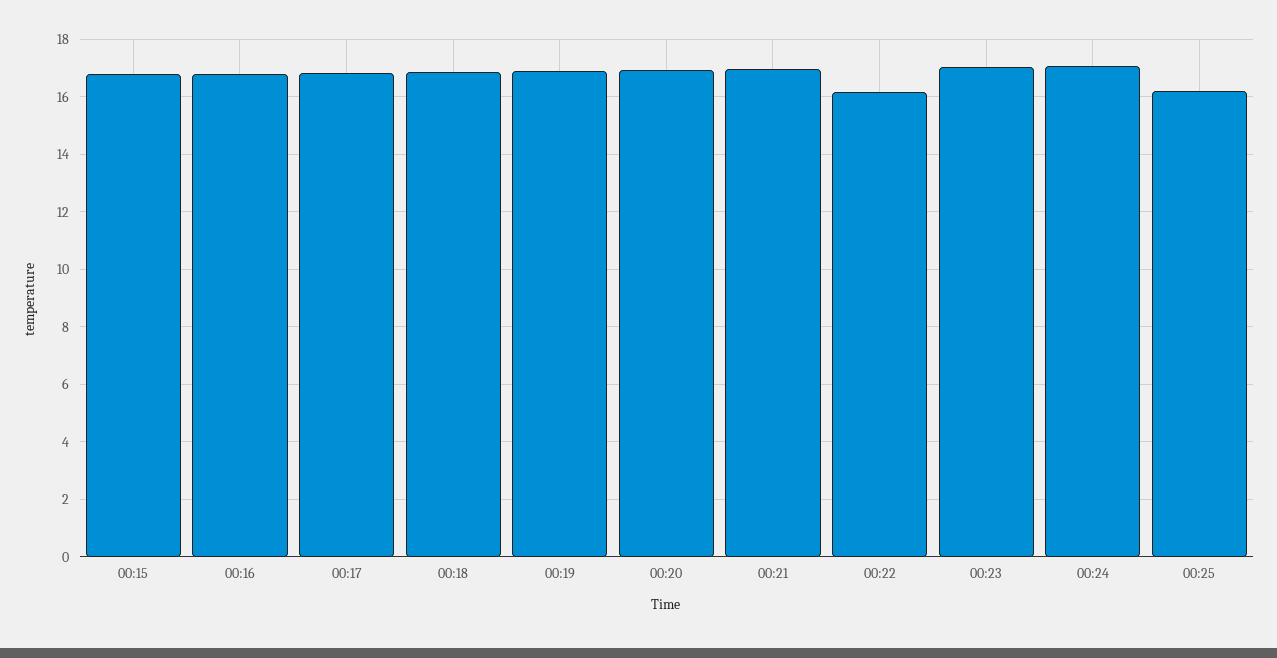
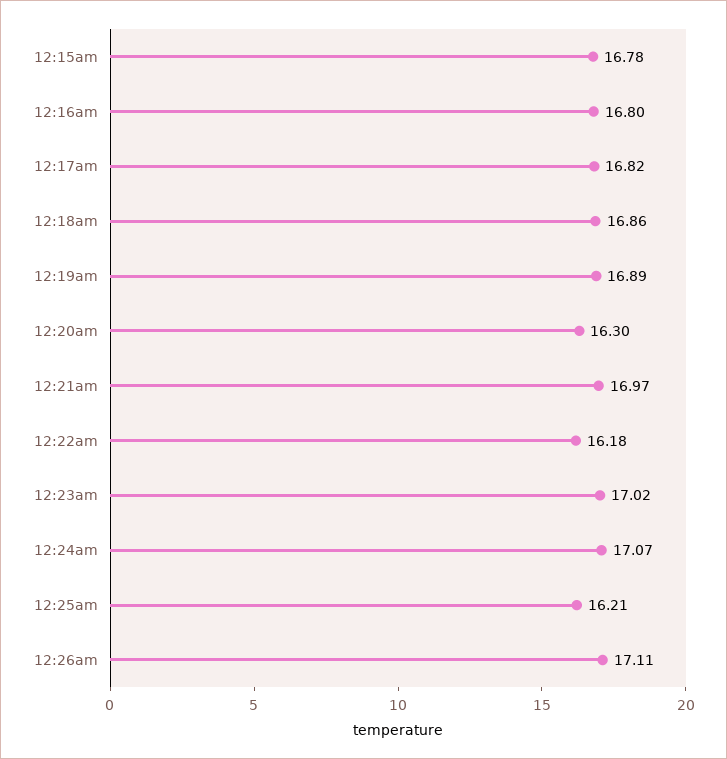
00:20: 17 -> 16.3
12:26am: none -> 17.11

